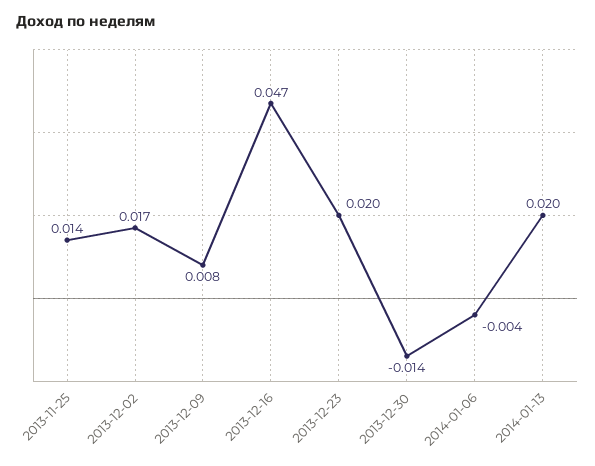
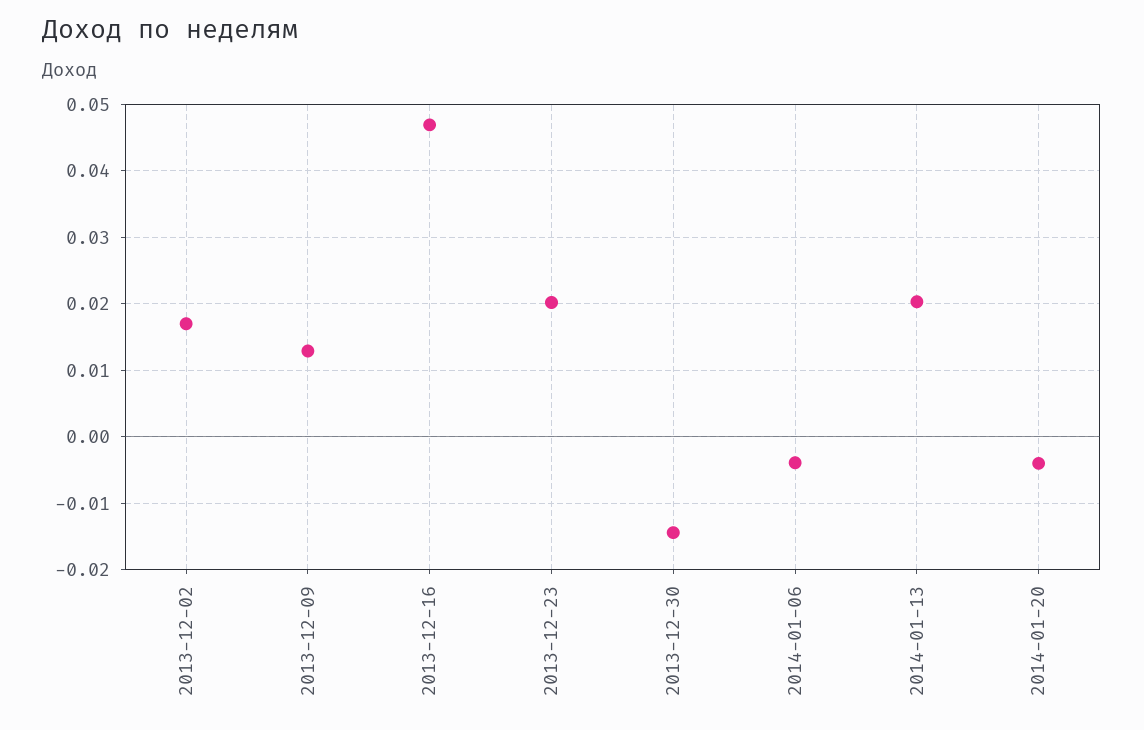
2013-11-25: 0.014 -> none
2013-12-09: 0.008 -> 0.013
2014-01-20: none -> -0.004

